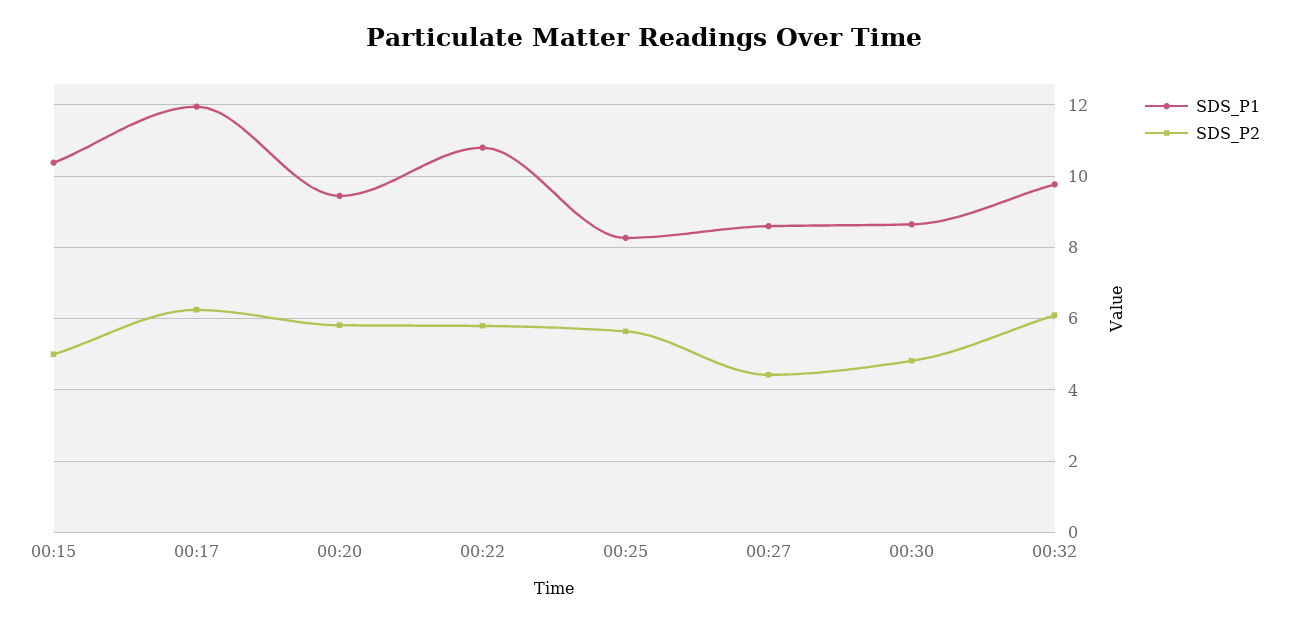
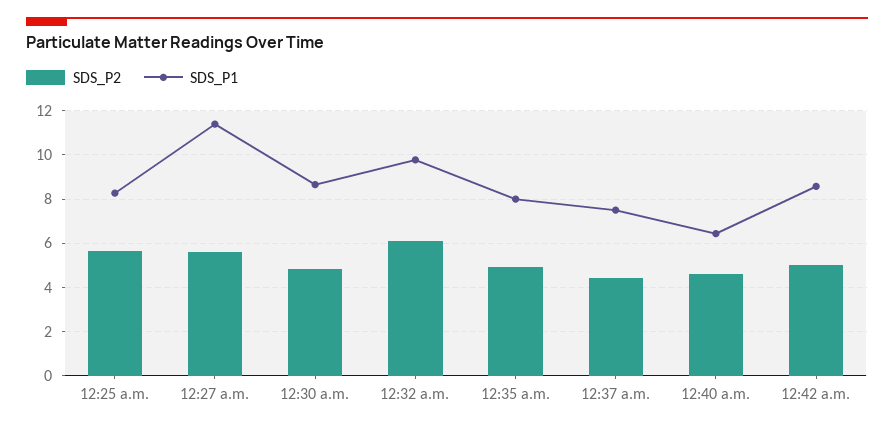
SDS_P1, 00:15: 10.4 -> none
SDS_P2, 00:15: 5 -> none
SDS_P1, 00:17: 12 -> none
SDS_P2, 00:17: 6.2 -> none
SDS_P1, 00:20: 9.4 -> none
SDS_P2, 00:20: 5.8 -> none
SDS_P1, 00:22: 10.8 -> none
SDS_P2, 00:22: 5.8 -> none
SDS_P1, 00:27: 8.6 -> 11.5
SDS_P2, 00:27: 4.4 -> 5.5
SDS_P2, 12:35 a.m.: none -> 5
SDS_P1, 12:35 a.m.: none -> 8
SDS_P2, 12:37 a.m.: none -> 4.5
SDS_P1, 12:37 a.m.: none -> 7.5
SDS_P2, 12:40 a.m.: none -> 4.5
SDS_P1, 12:40 a.m.: none -> 6.5
SDS_P2, 12:42 a.m.: none -> 5
SDS_P1, 12:42 a.m.: none -> 8.5

